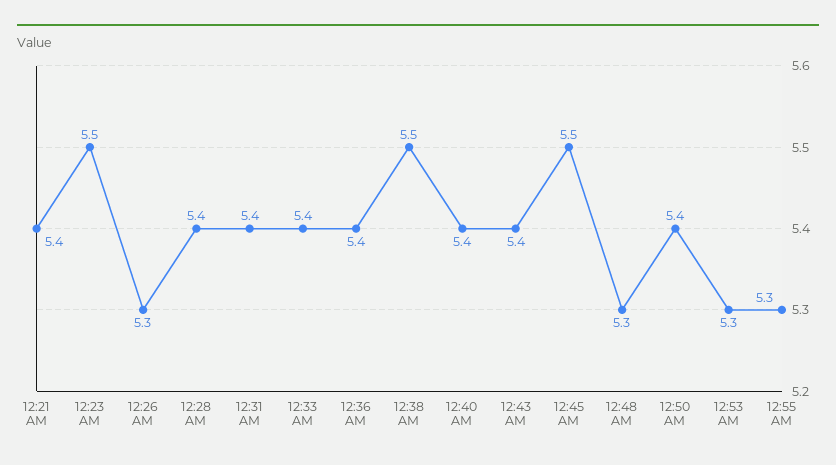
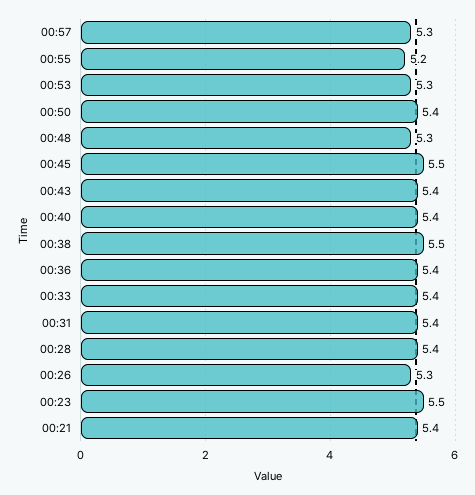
12:55 AM: 5.3 -> 5.2
00:57: none -> 5.3

